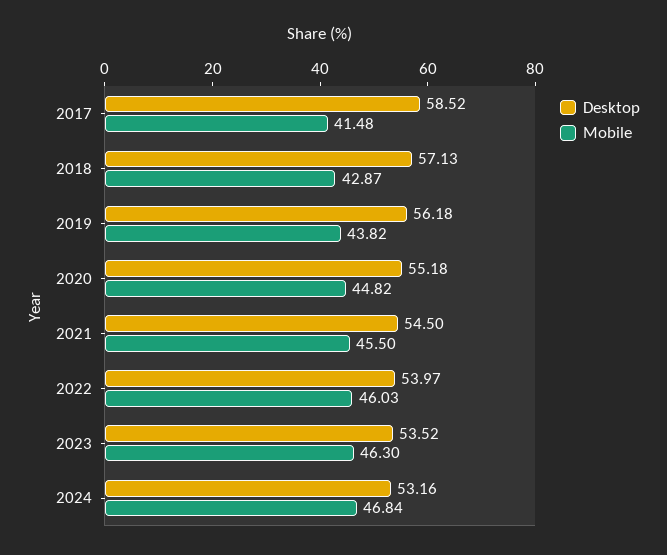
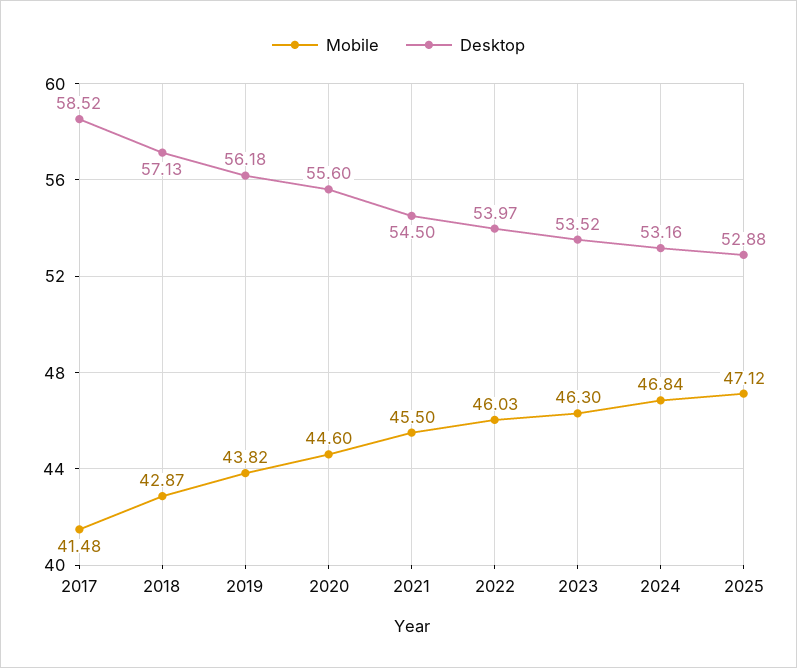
Desktop, 2020: 55.18 -> 55.6
Mobile, 2020: 44.82 -> 44.6
Mobile, 2025: none -> 47.12
Desktop, 2025: none -> 52.88

